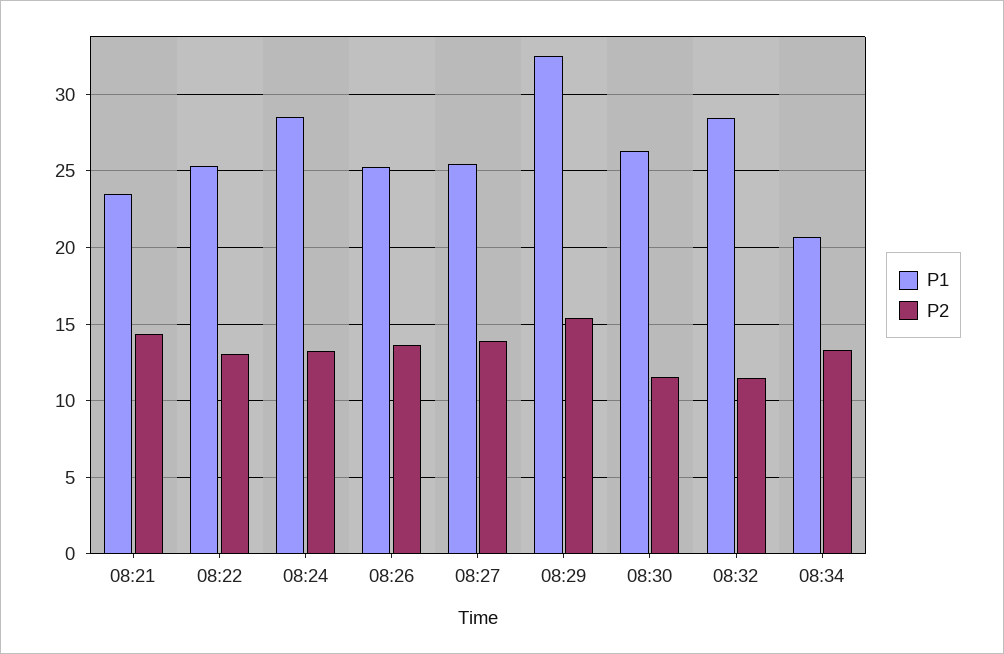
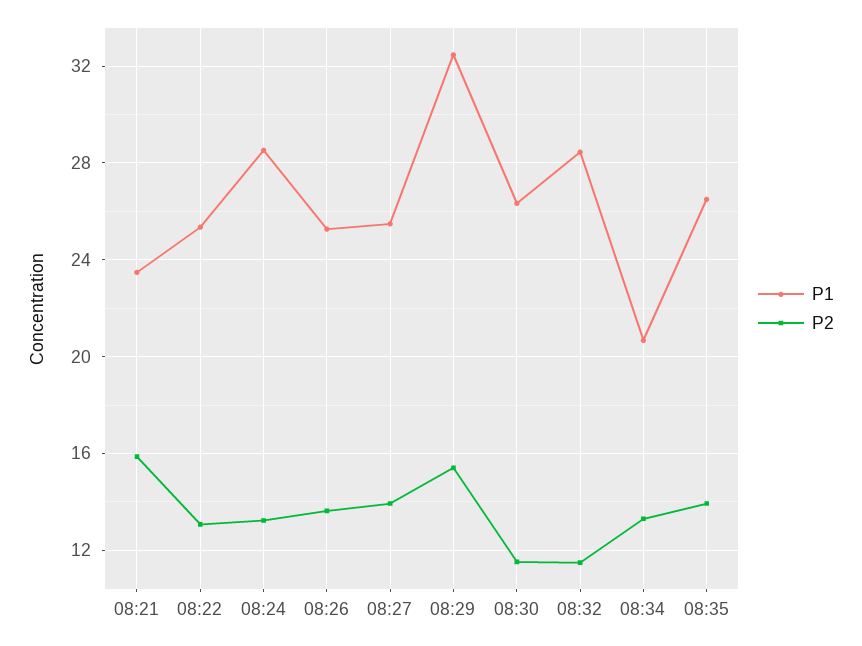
P2, 08:21: 14.5 -> 16
P1, 08:35: none -> 26.5
P2, 08:35: none -> 14

